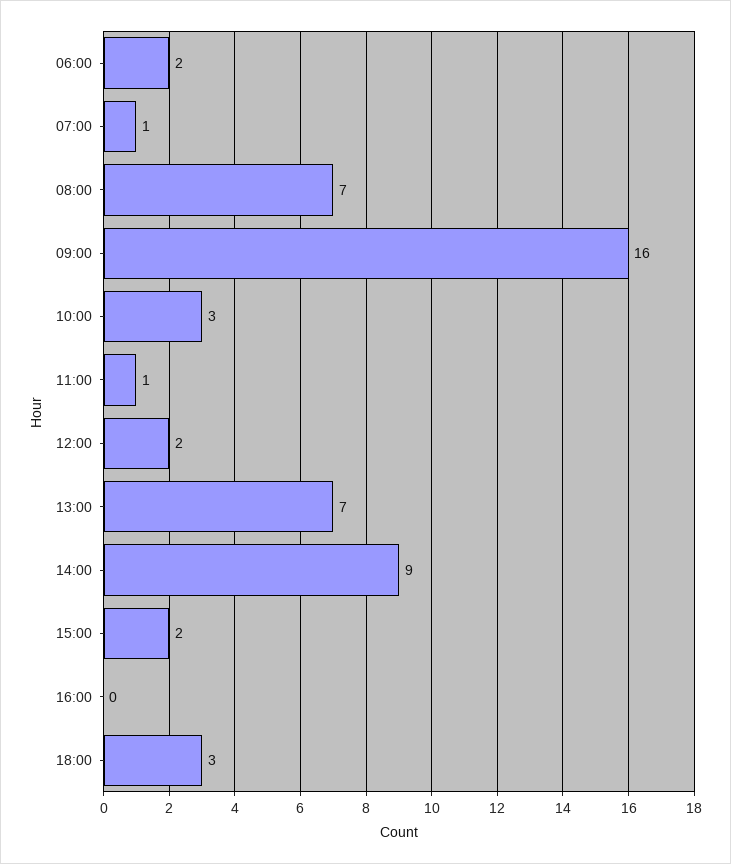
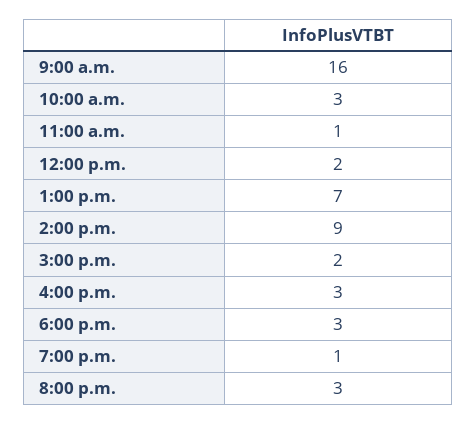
06:00: 2 -> none
07:00: 1 -> none
08:00: 7 -> none
16:00: 0 -> 3
7:00 p.m.: none -> 1
8:00 p.m.: none -> 3

